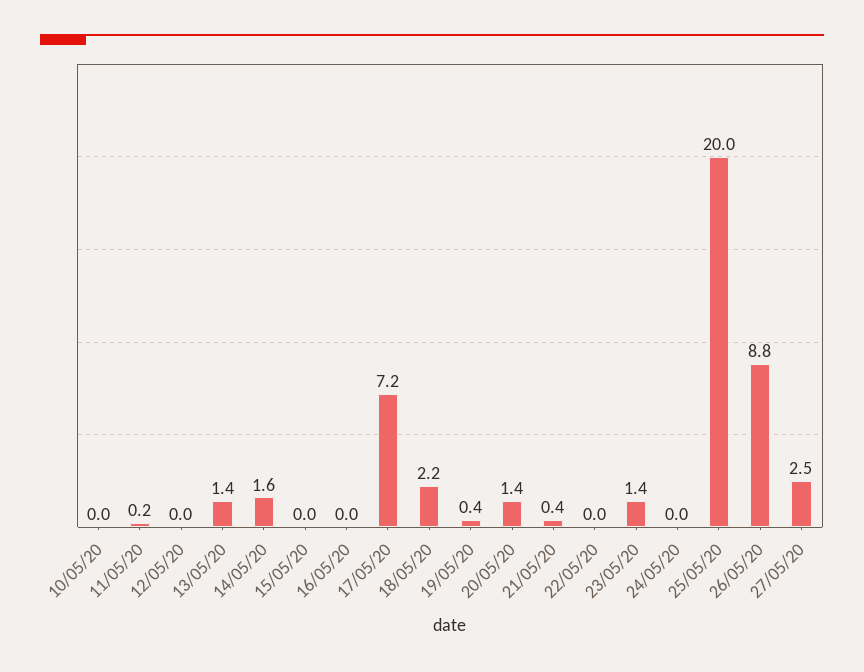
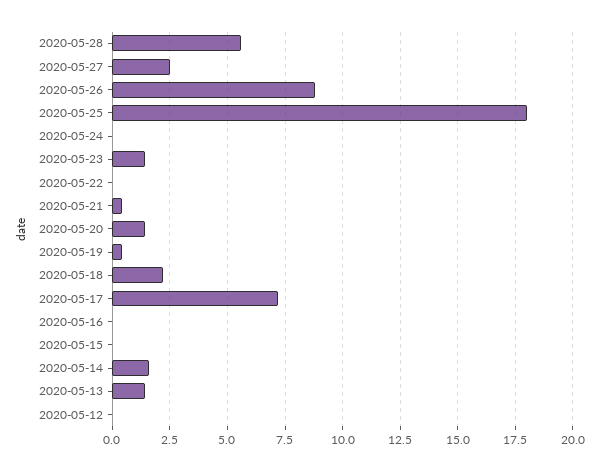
10/05/20: 0 -> none
11/05/20: 0.2 -> none
25/05/20: 20 -> 18
2020-05-28: none -> 5.5

